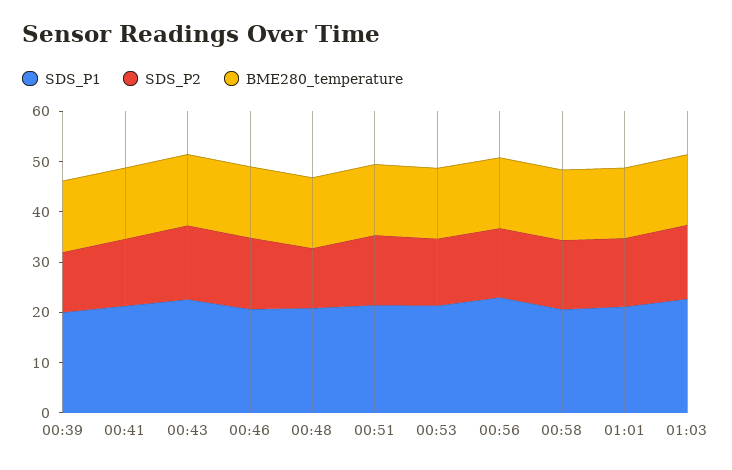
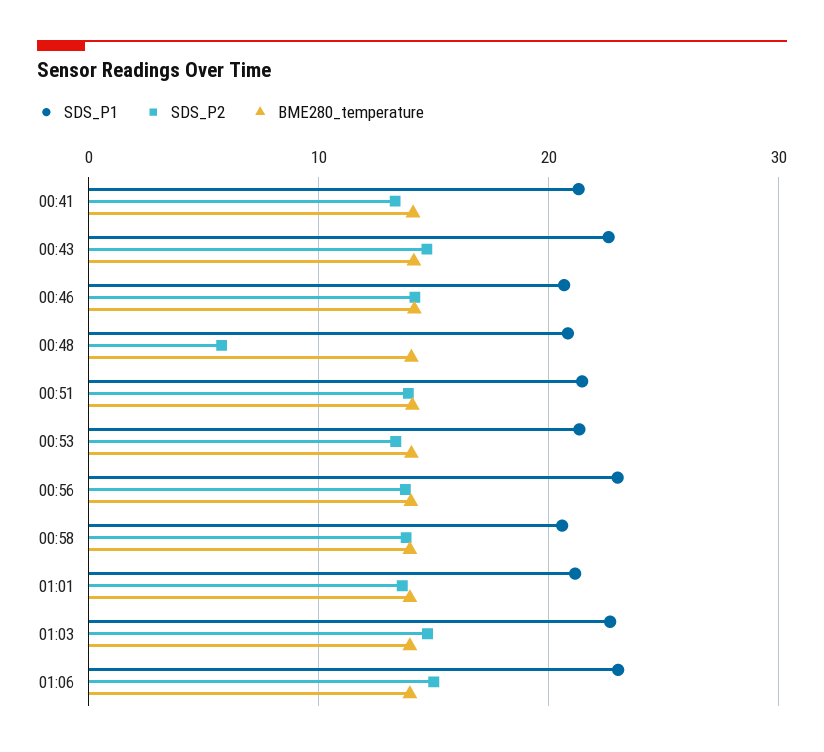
SDS_P1, 00:39: 20 -> none
SDS_P2, 00:39: 12 -> none
BME280_temperature, 00:39: 14 -> none
SDS_P2, 00:48: 12 -> 6
SDS_P1, 01:06: none -> 23
SDS_P2, 01:06: none -> 15
BME280_temperature, 01:06: none -> 14

